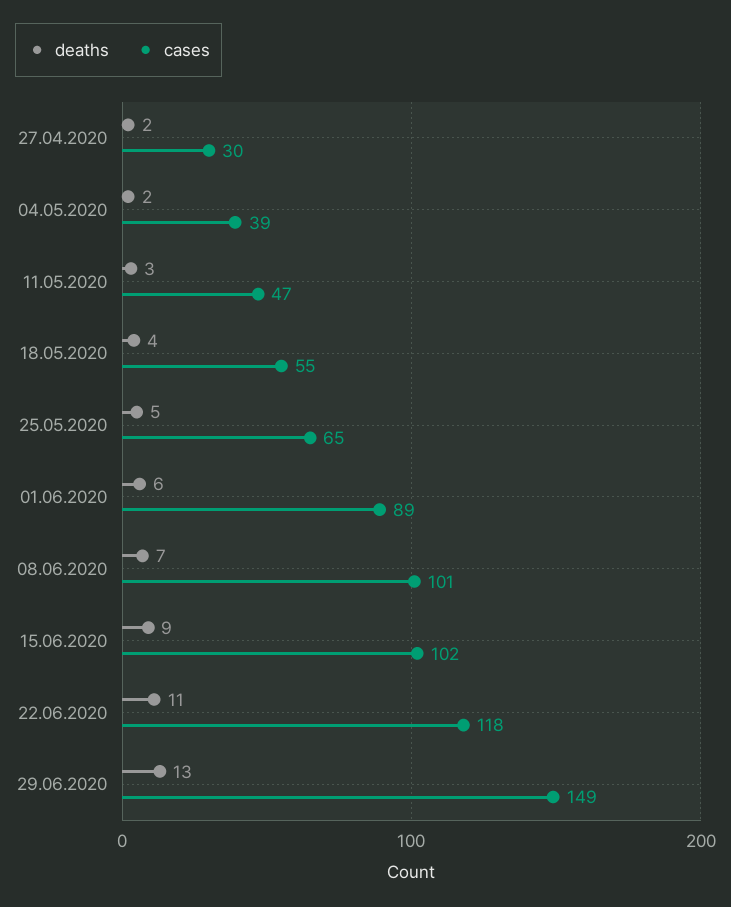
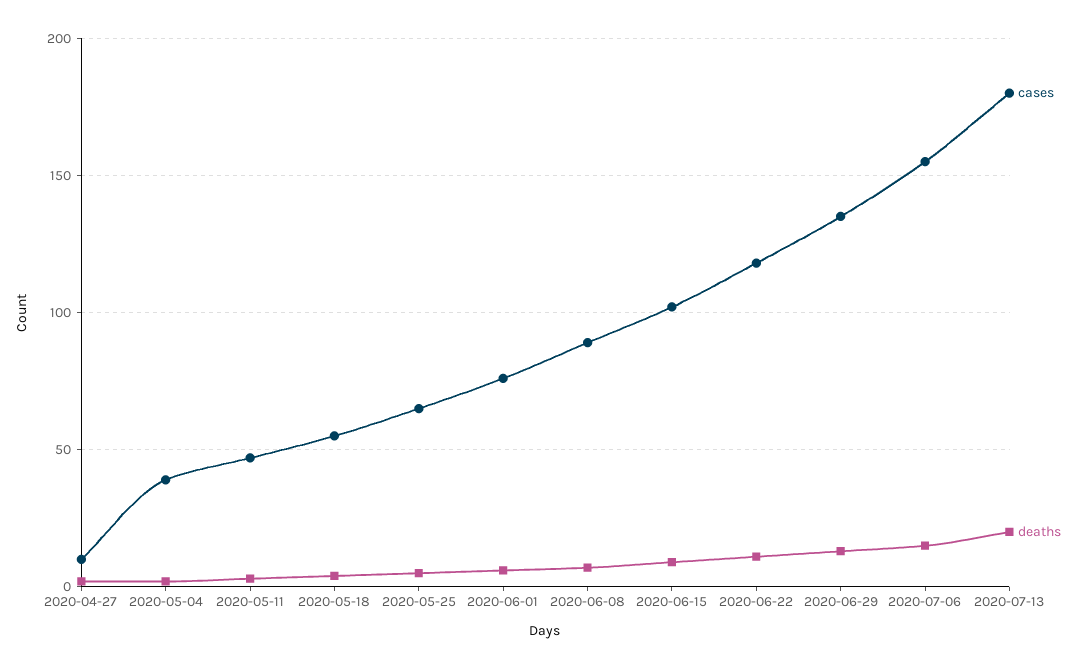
cases, 27.04.2020: 30 -> 10
cases, 01.06.2020: 89 -> 75
cases, 08.06.2020: 101 -> 90
cases, 29.06.2020: 149 -> 135
cases, 2020-07-06: none -> 155
deaths, 2020-07-06: none -> 15
cases, 2020-07-13: none -> 180
deaths, 2020-07-13: none -> 20

